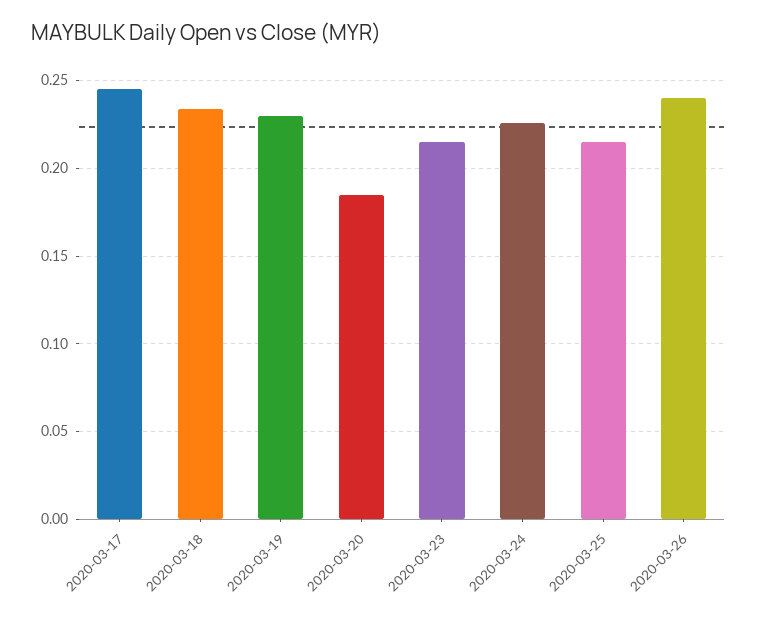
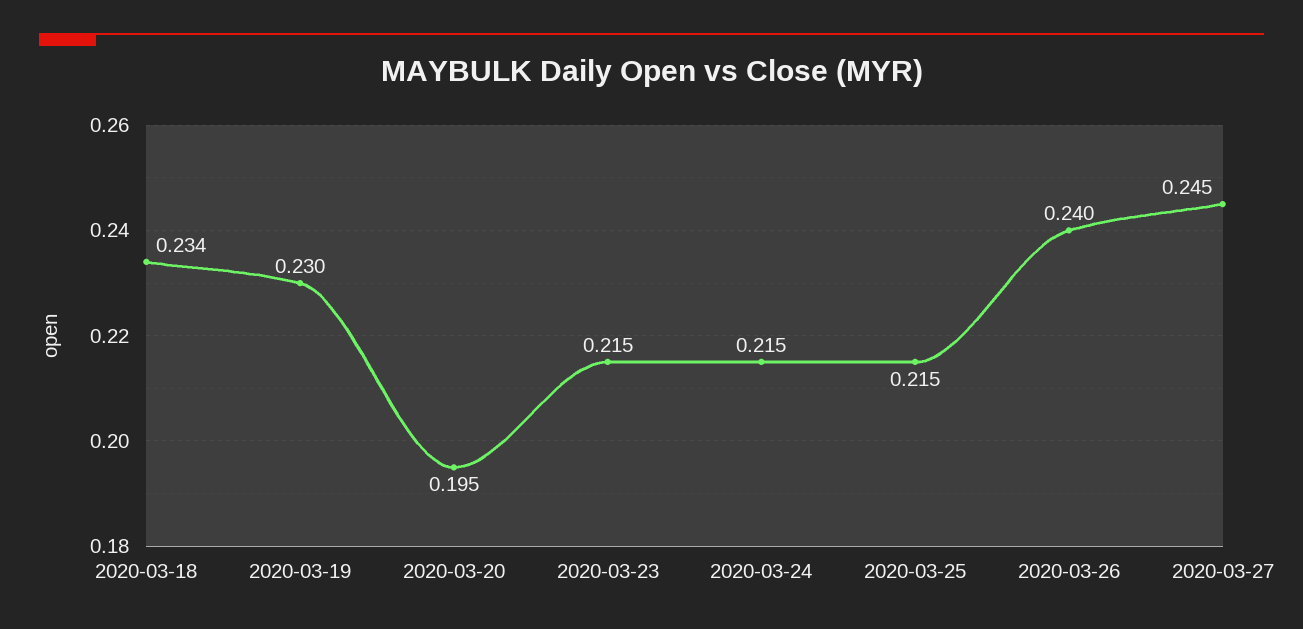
2020-03-17: 0.245 -> none
2020-03-20: 0.185 -> 0.195
2020-03-24: 0.225 -> 0.215
2020-03-27: none -> 0.245

